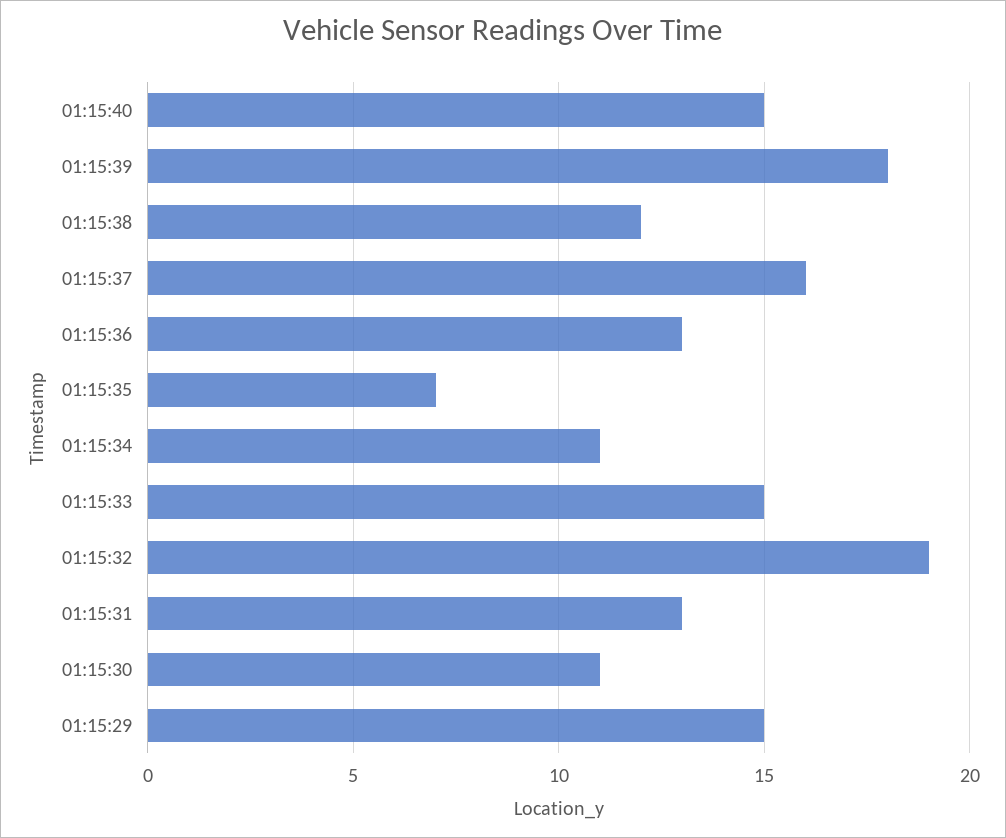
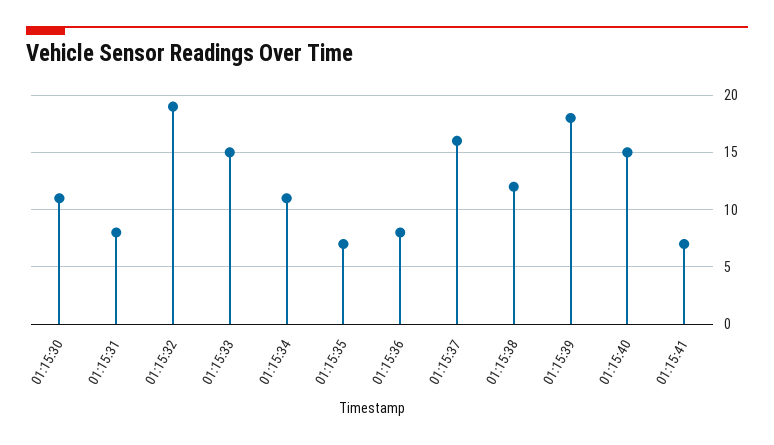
01:15:36: 13 -> 8
01:15:31: 13 -> 8
01:15:29: 15 -> none
01:15:41: none -> 7

